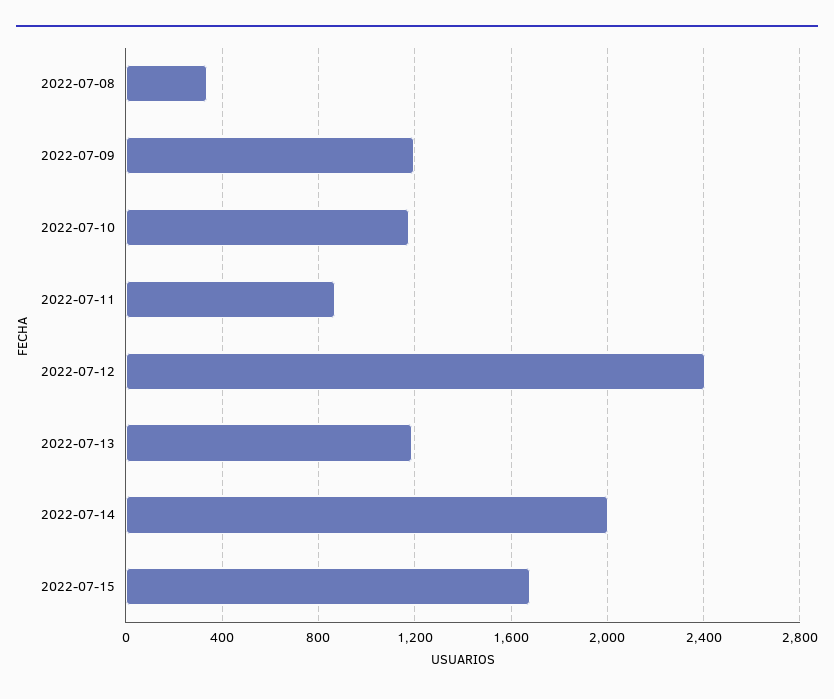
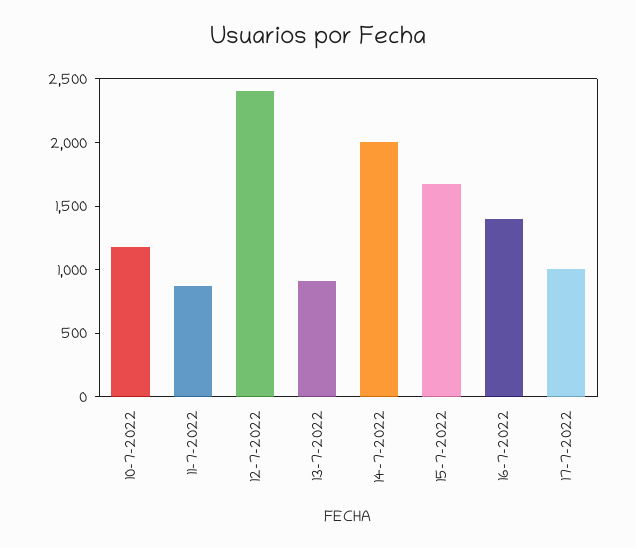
2022-07-08: 350 -> none
2022-07-09: 1200 -> none
2022-07-13: 1200 -> 900
16-7-2022: none -> 1400
17-7-2022: none -> 1000

